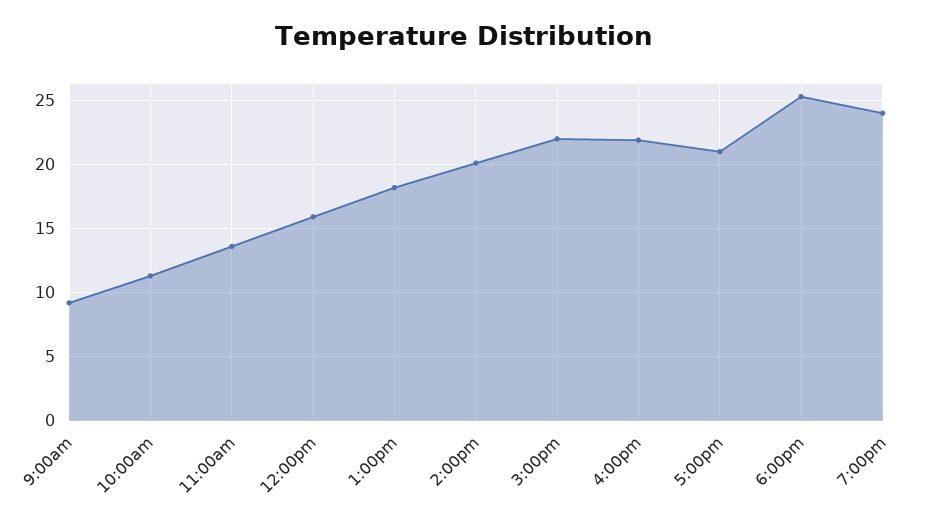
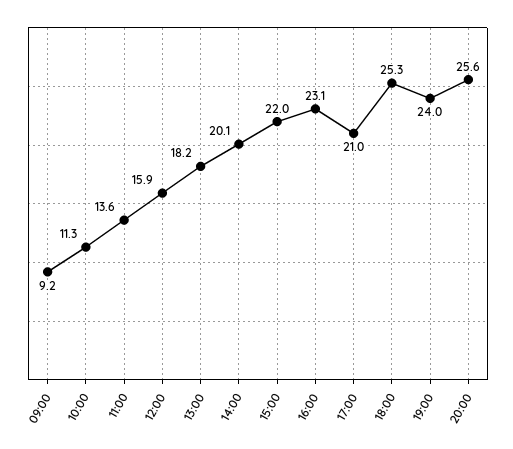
4:00pm: 22 -> 23.1
20:00: none -> 25.6

